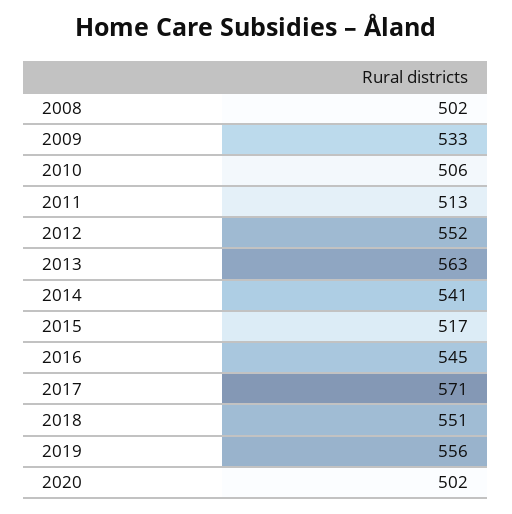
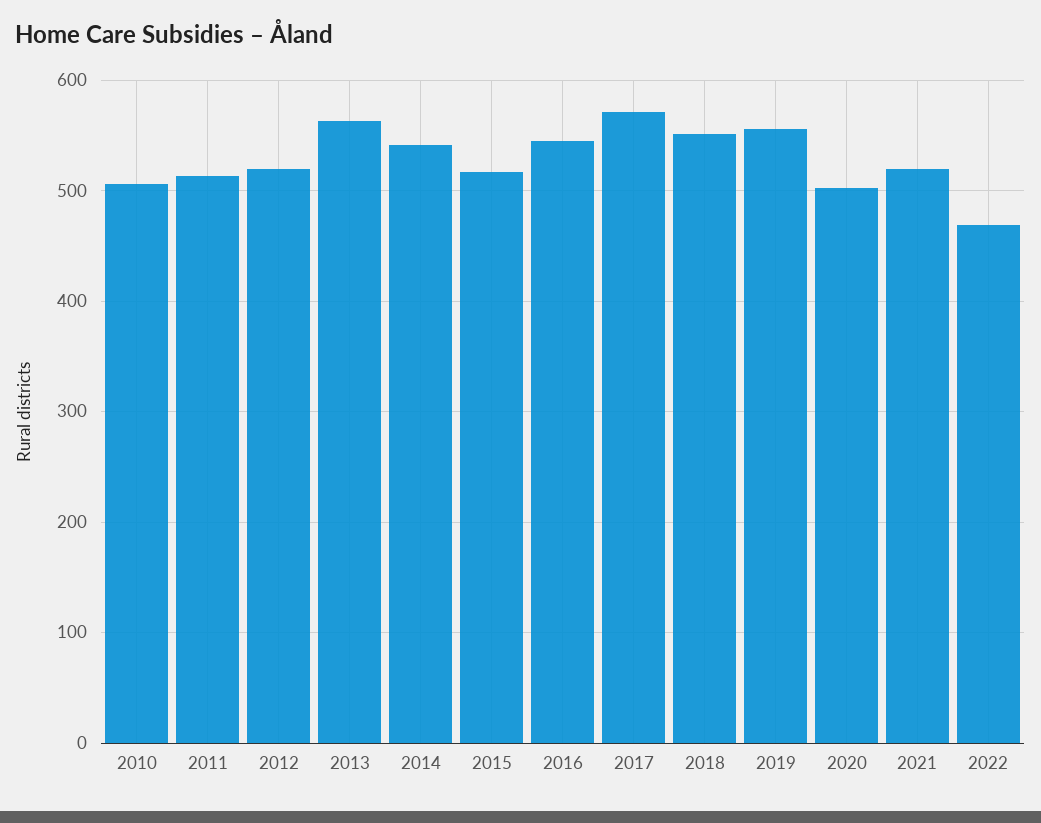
2008: 502 -> none
2009: 533 -> none
2012: 552 -> 520
2021: none -> 520
2022: none -> 470

